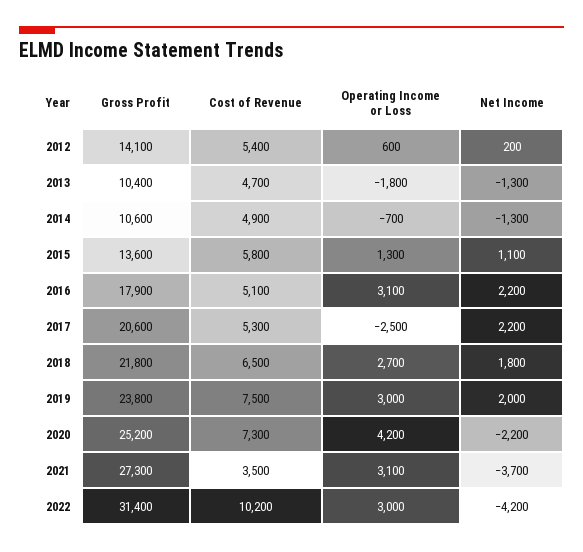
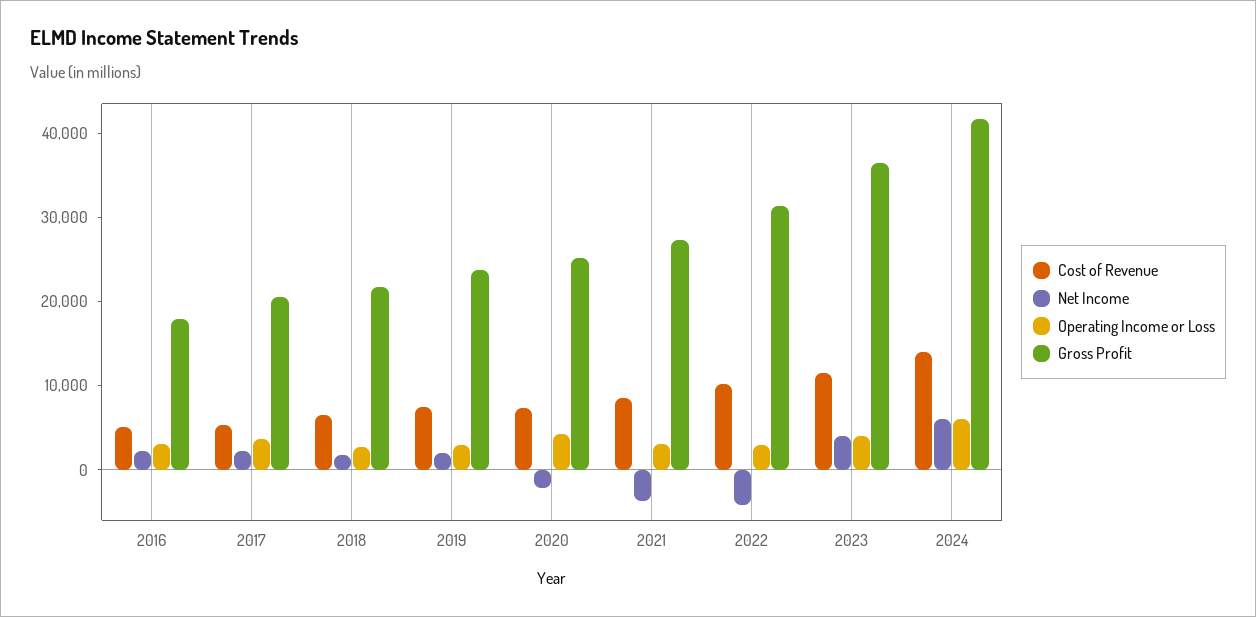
Gross Profit, 2012: 14100 -> none
Cost of Revenue, 2012: 5400 -> none
Operating Income or Loss, 2012: 600 -> none
Net Income, 2012: 200 -> none
Gross Profit, 2013: 10400 -> none
Cost of Revenue, 2013: 4700 -> none
Operating Income or Loss, 2013: -1800 -> none
Net Income, 2013: -1300 -> none
Gross Profit, 2014: 10600 -> none
Cost of Revenue, 2014: 4900 -> none
Operating Income or Loss, 2014: -700 -> none
Net Income, 2014: -1300 -> none
Gross Profit, 2015: 13600 -> none
Cost of Revenue, 2015: 5800 -> none
Operating Income or Loss, 2015: 1300 -> none
Net Income, 2015: 1100 -> none
Operating Income or Loss, 2017: -2500 -> 4000
Cost of Revenue, 2021: 3500 -> 8000
Cost of Revenue, 2023: none -> 12000
Net Income, 2023: none -> 4000
Operating Income or Loss, 2023: none -> 4000
Gross Profit, 2023: none -> 36000
Cost of Revenue, 2024: none -> 14000
Net Income, 2024: none -> 6000
Operating Income or Loss, 2024: none -> 6000
Gross Profit, 2024: none -> 42000

